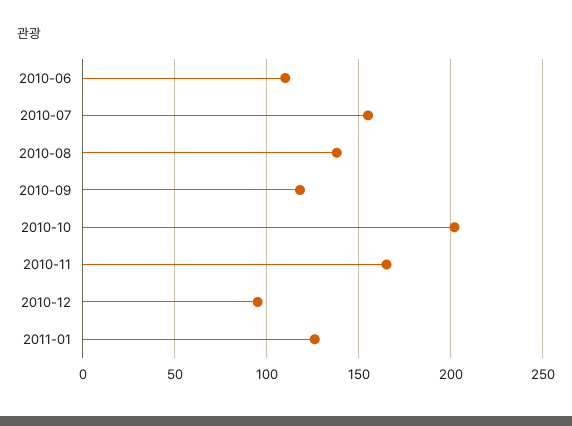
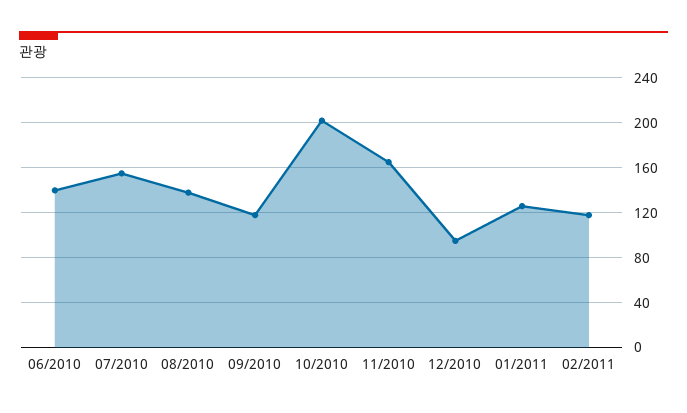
2010-06: 110 -> 140
02/2011: none -> 120

